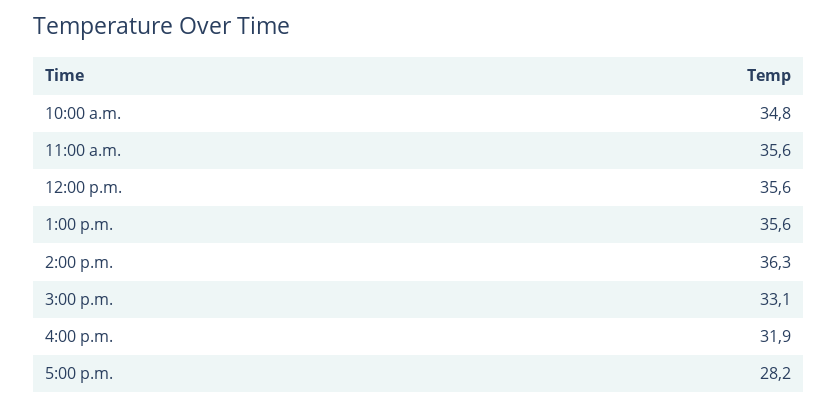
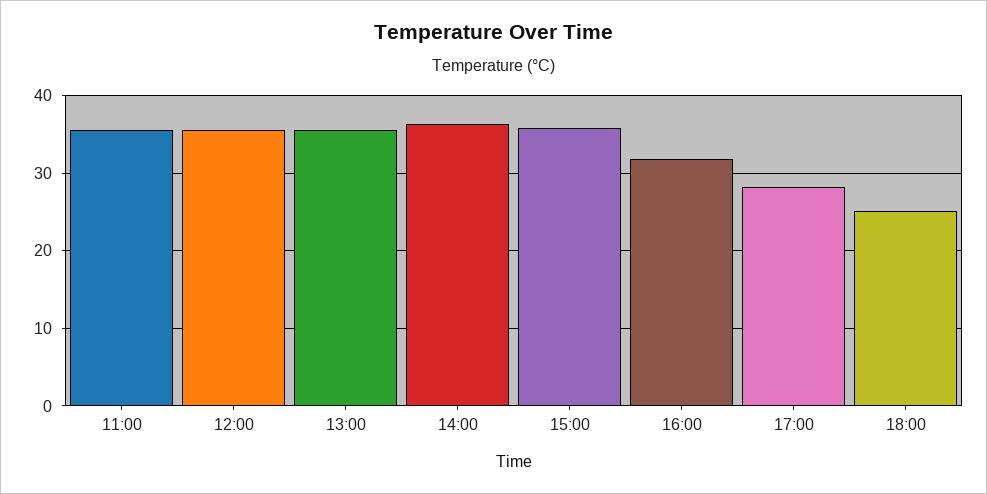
10:00 a.m.: 34.8 -> none
3:00 p.m.: 33.1 -> 36
18:00: none -> 25

